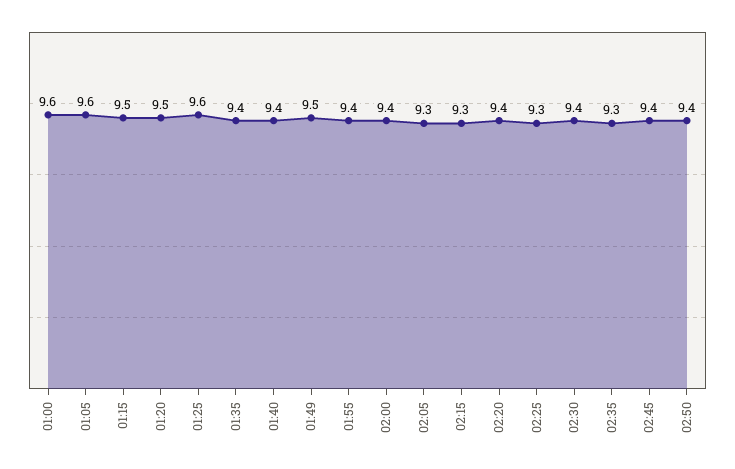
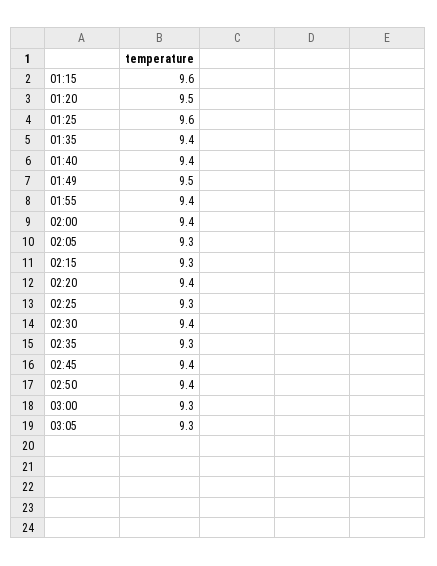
01:00: 9.6 -> none
01:05: 9.6 -> none
01:15: 9.5 -> 9.6
03:00: none -> 9.3
03:05: none -> 9.3

